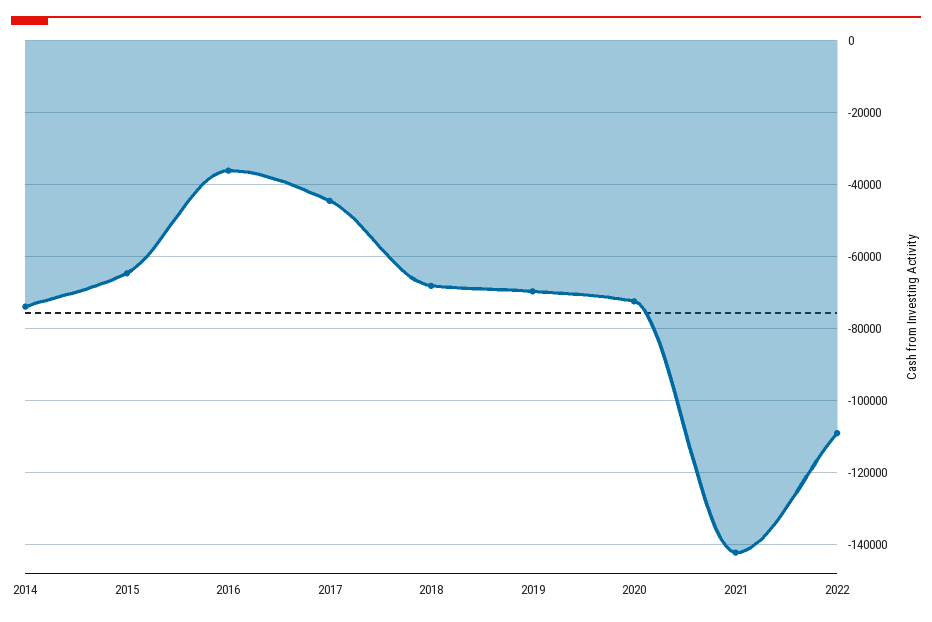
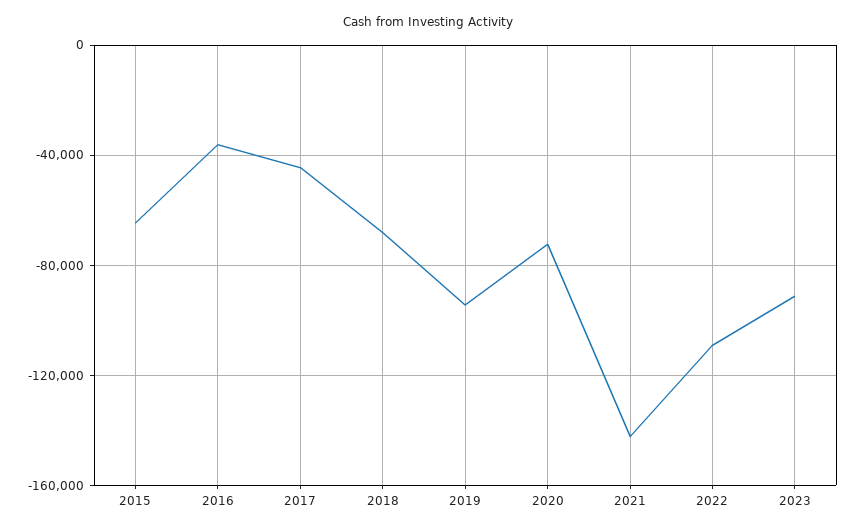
2014: -74000 -> none
2019: -70000 -> -95000
2023: none -> -90000

